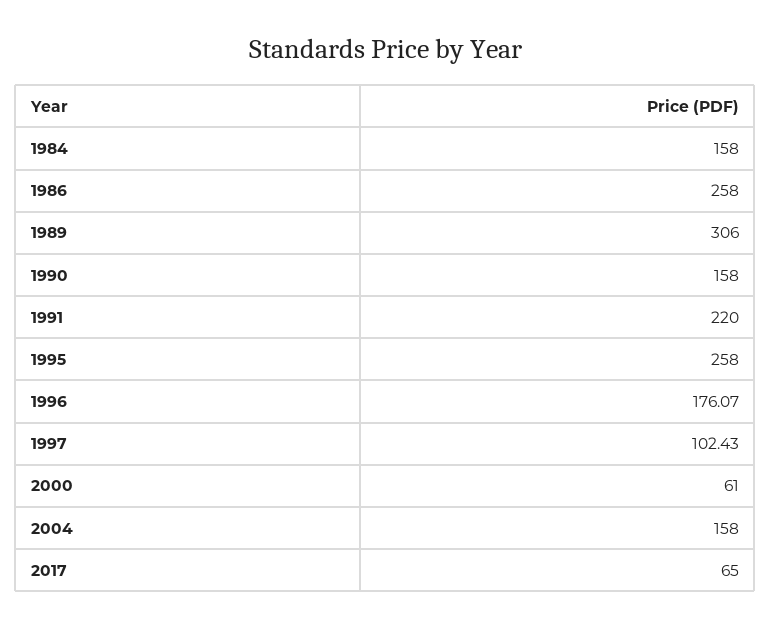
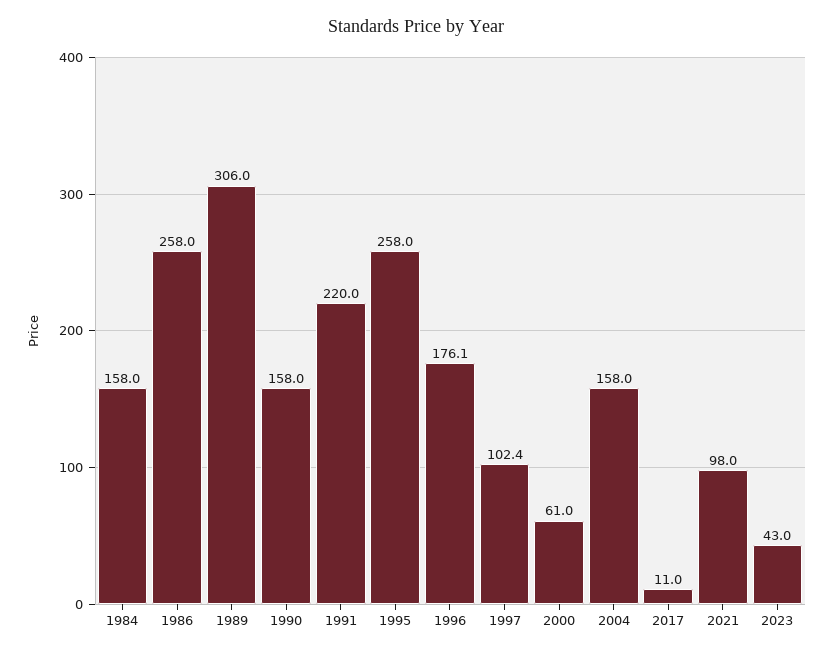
2017: 65 -> 11
2021: none -> 98
2023: none -> 43

